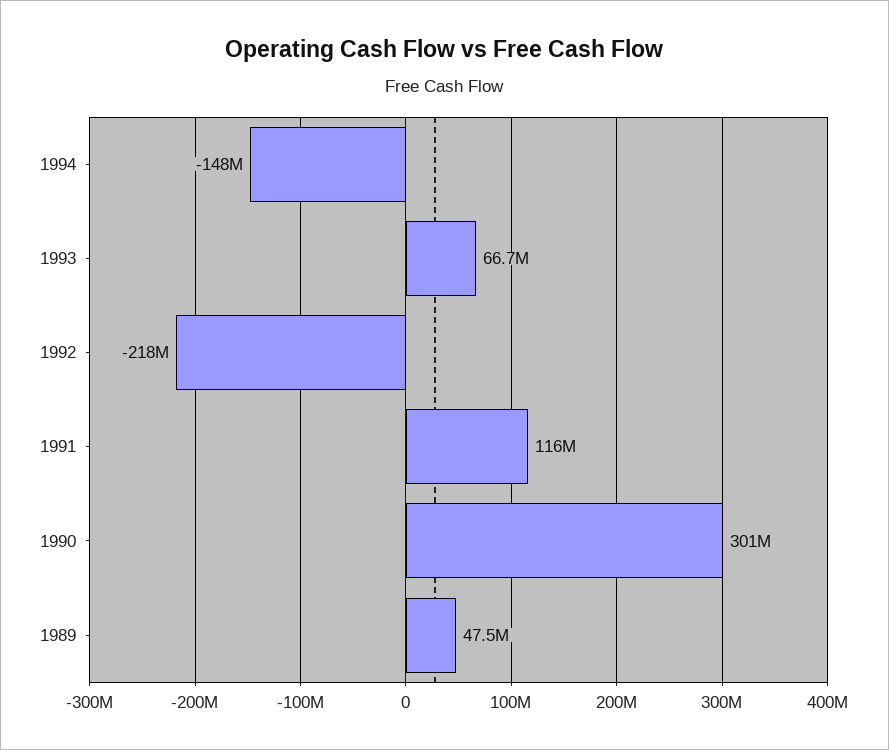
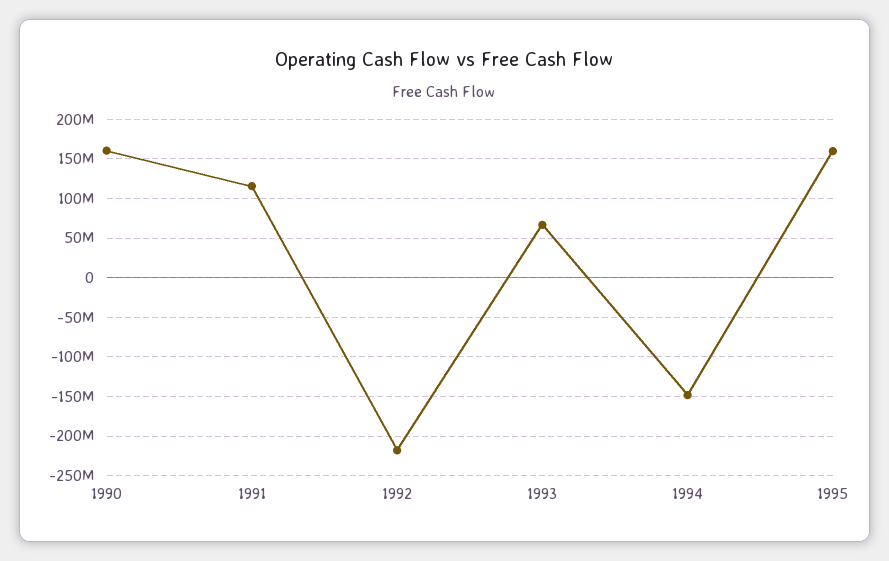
1990: 301000000 -> 160000000
1989: 47500000 -> none
1995: none -> 160000000

